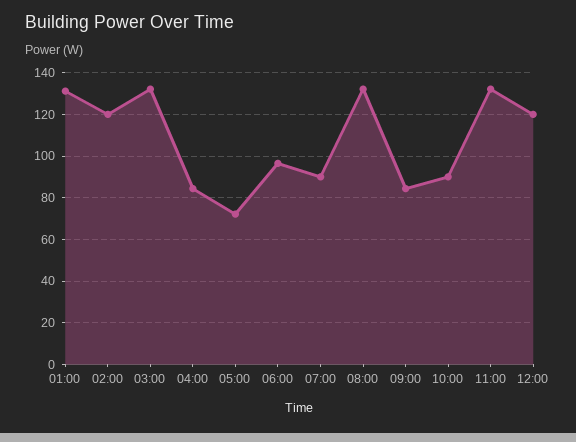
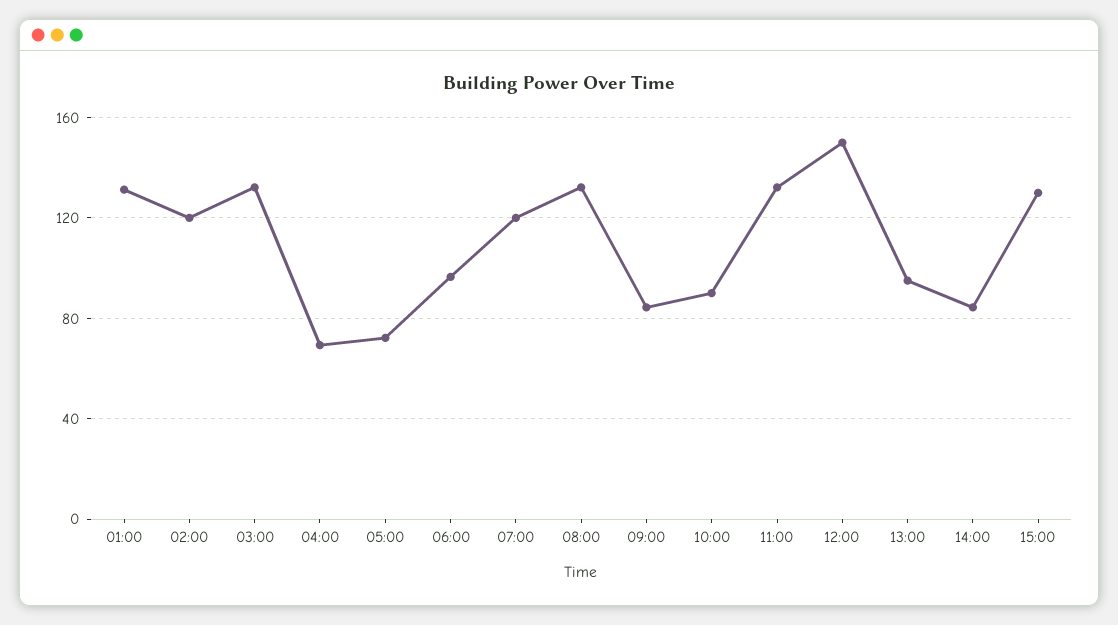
04:00: 85 -> 70
07:00: 90 -> 120
12:00: 120 -> 150
13:00: none -> 95
14:00: none -> 85
15:00: none -> 130

